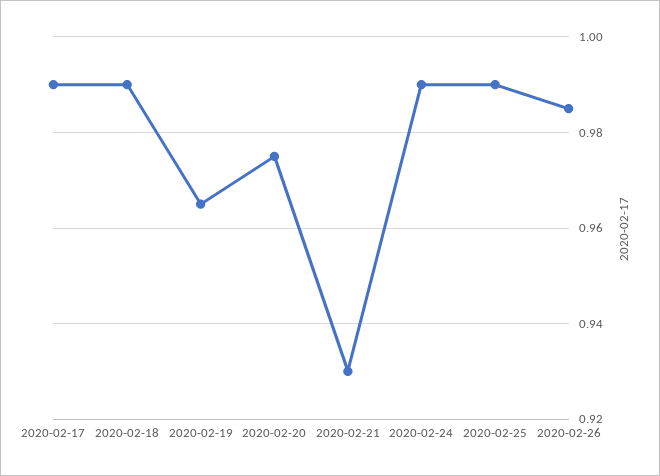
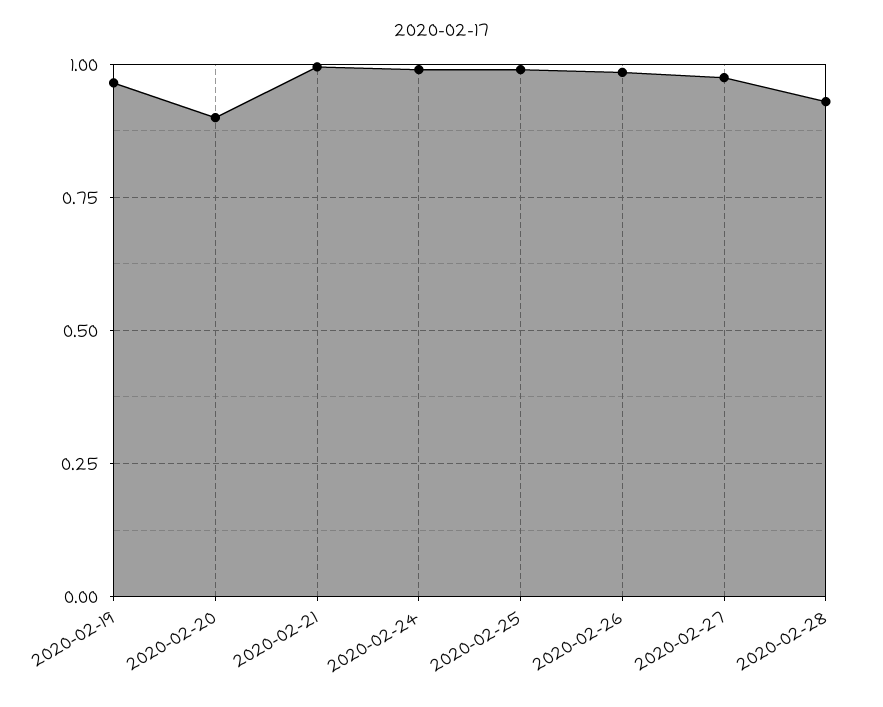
2020-02-17: 0.99 -> none
2020-02-18: 0.99 -> none
2020-02-20: 0.975 -> 0.9
2020-02-21: 0.93 -> 1
2020-02-27: none -> 0.975
2020-02-28: none -> 0.925

